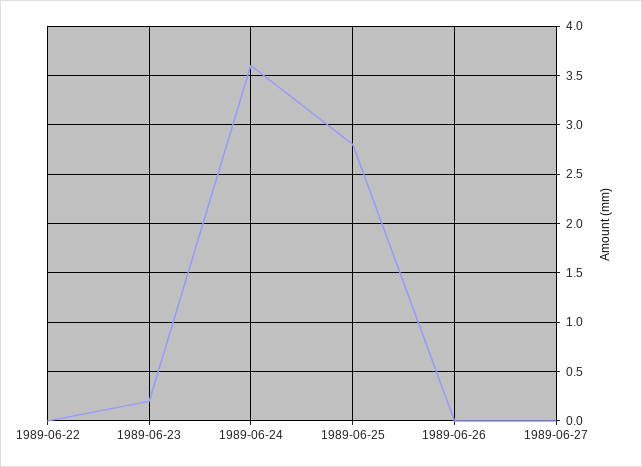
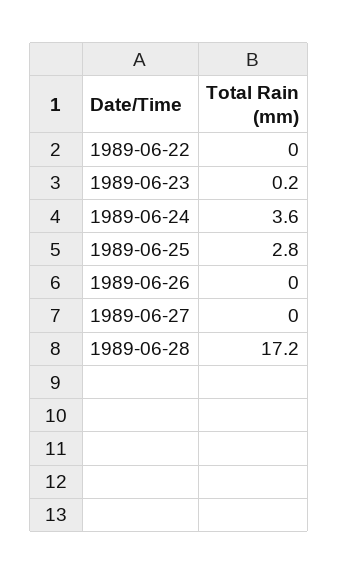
1989-06-28: none -> 17.2

